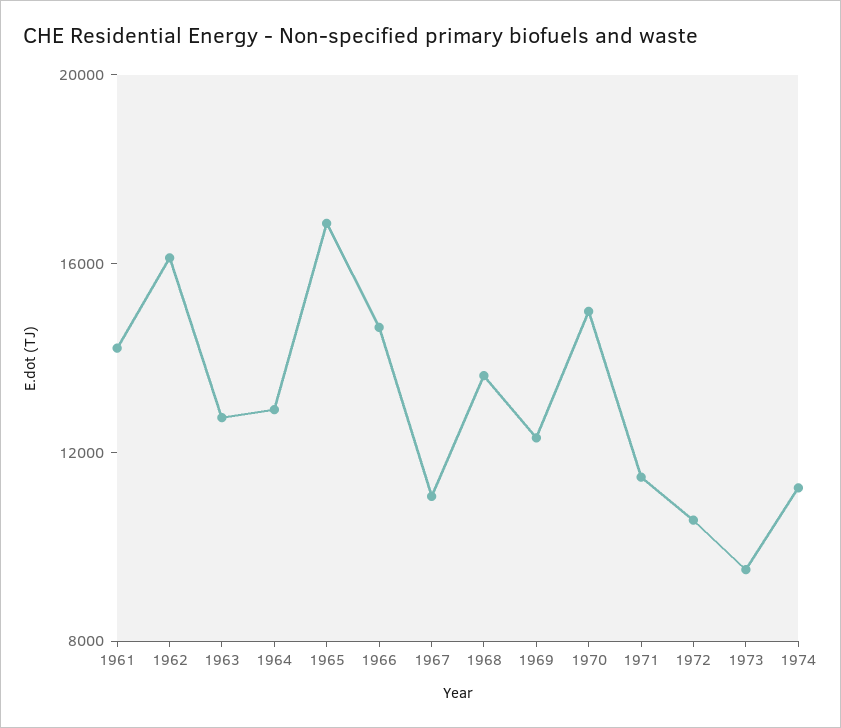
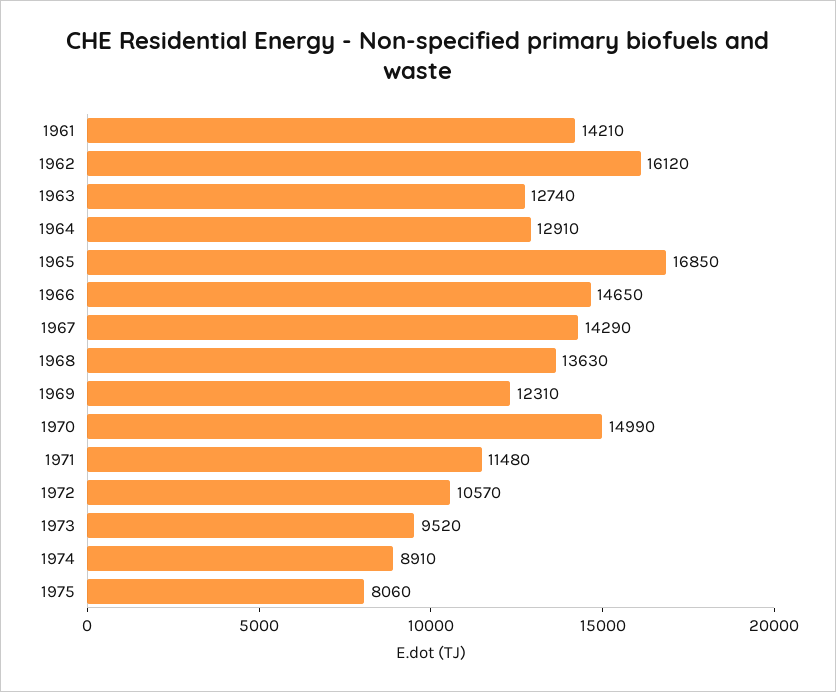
1967: 11000 -> 14290
1974: 11000 -> 8910
1975: none -> 8060

